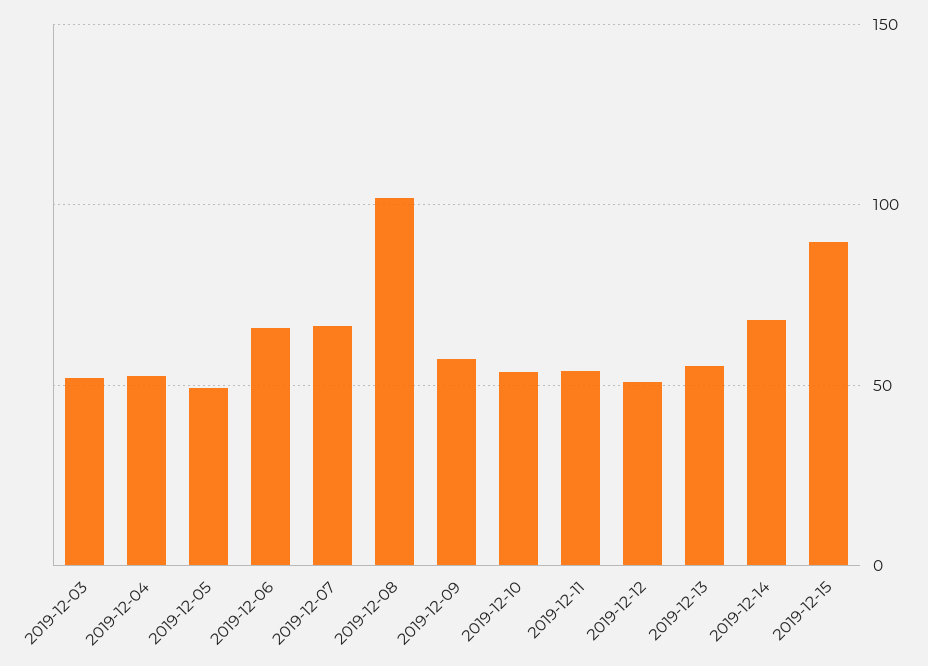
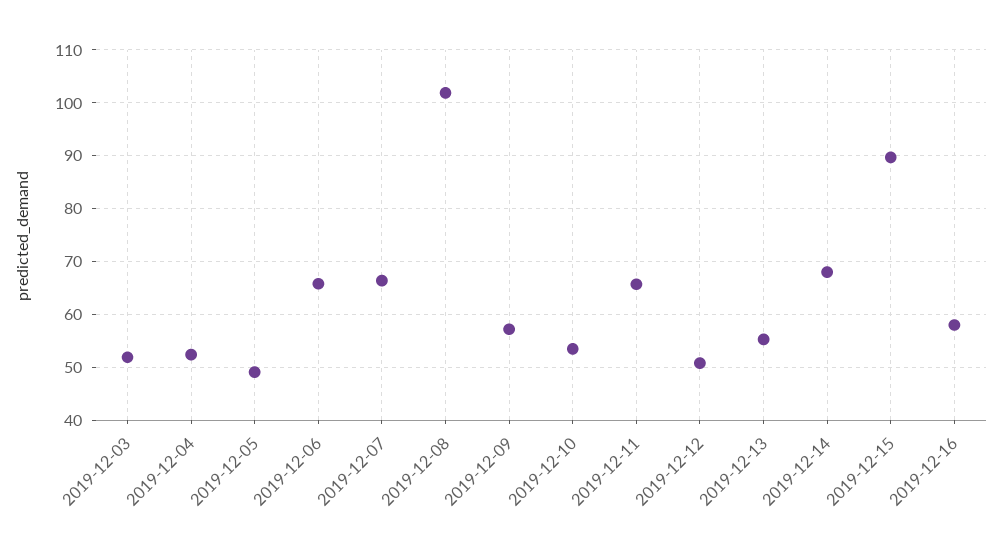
2019-12-11: 55 -> 66
2019-12-16: none -> 58

